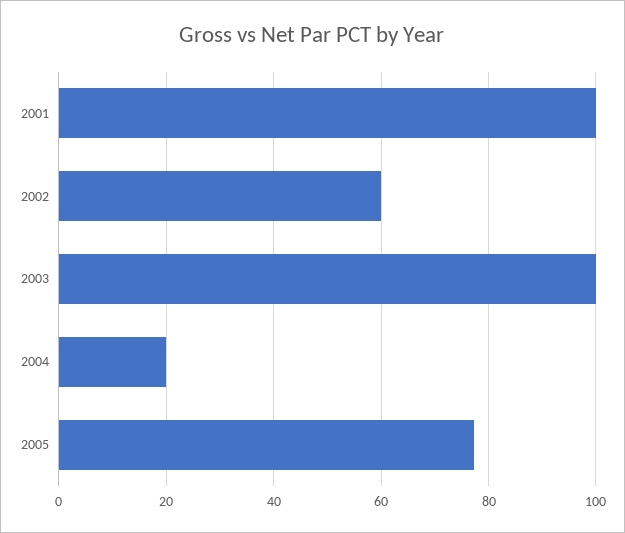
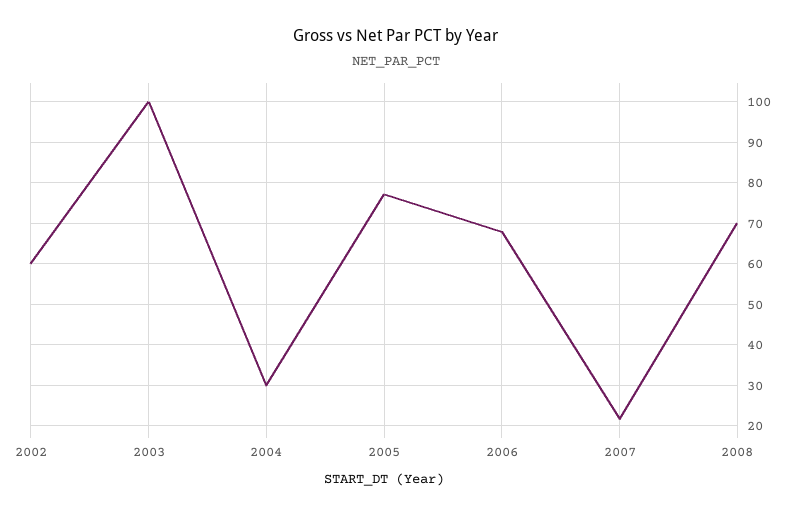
2001: 100 -> none
2004: 20 -> 30
2006: none -> 68
2007: none -> 22
2008: none -> 70

